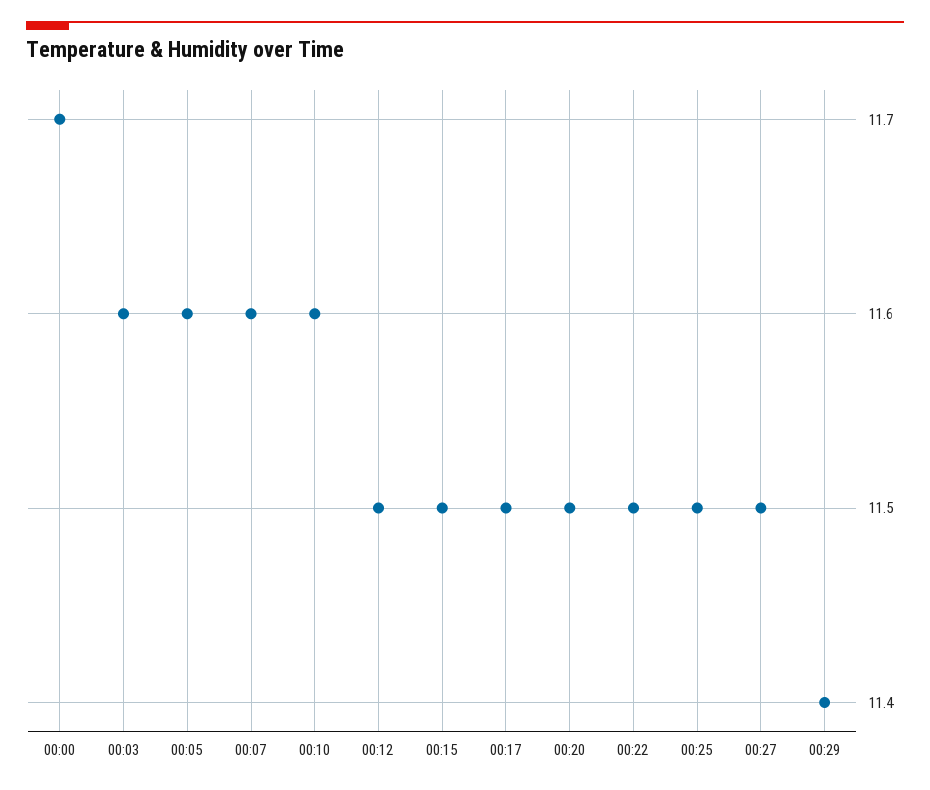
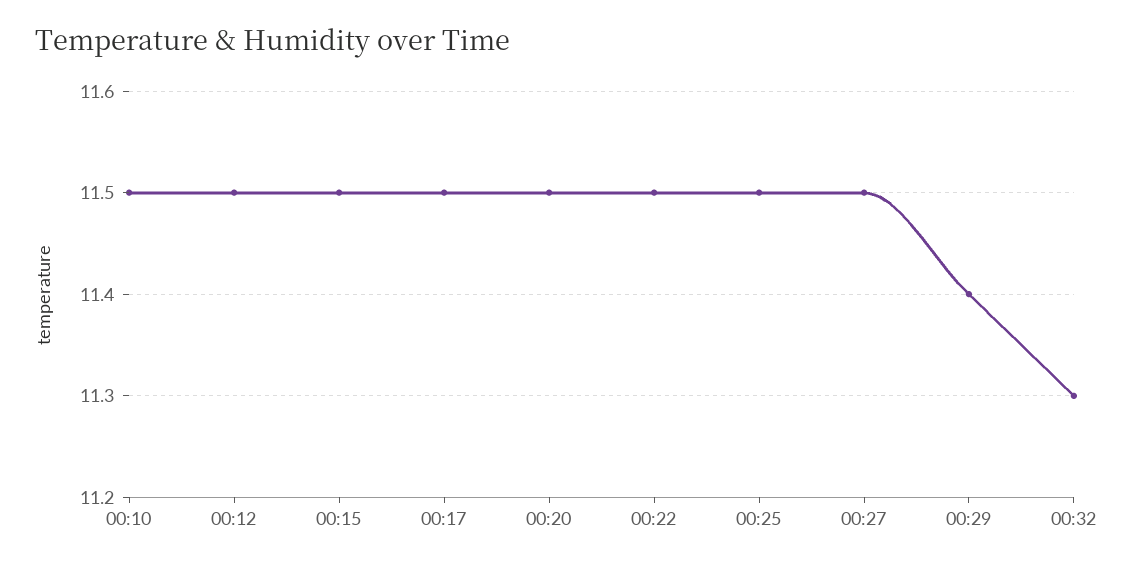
00:00: 11.7 -> none
00:03: 11.6 -> none
00:05: 11.6 -> none
00:07: 11.6 -> none
00:10: 11.6 -> 11.5
00:32: none -> 11.3

